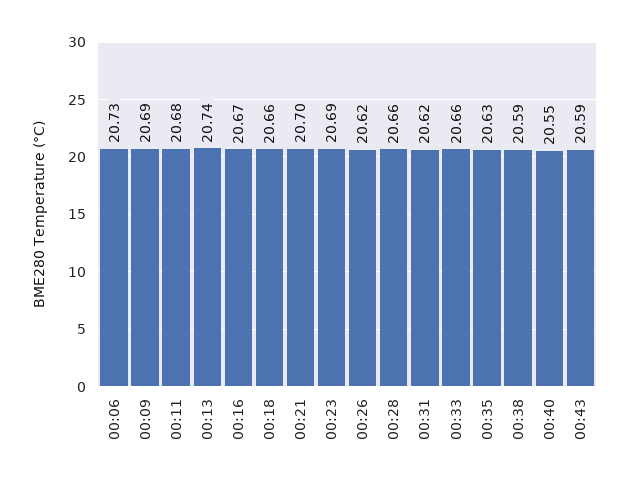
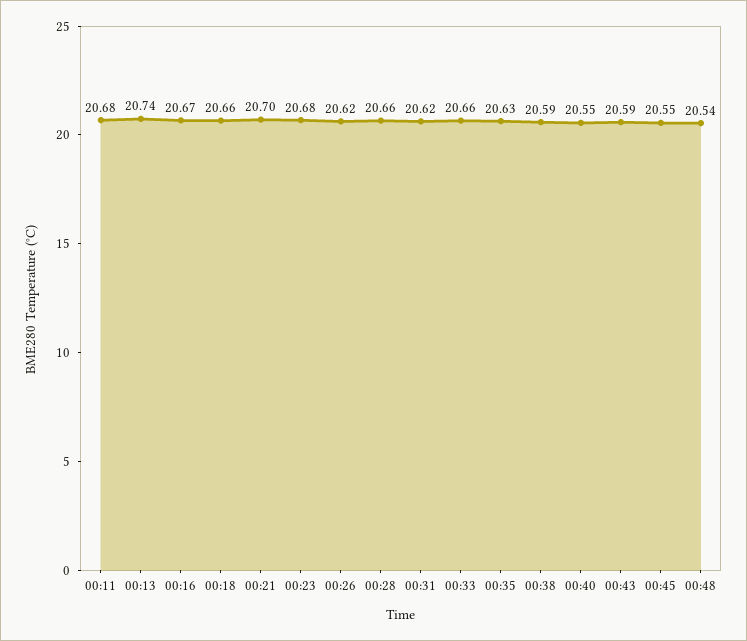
00:06: 20.73 -> none
00:09: 20.69 -> none
00:23: 20.69 -> 20.68
00:45: none -> 20.55
00:48: none -> 20.54

